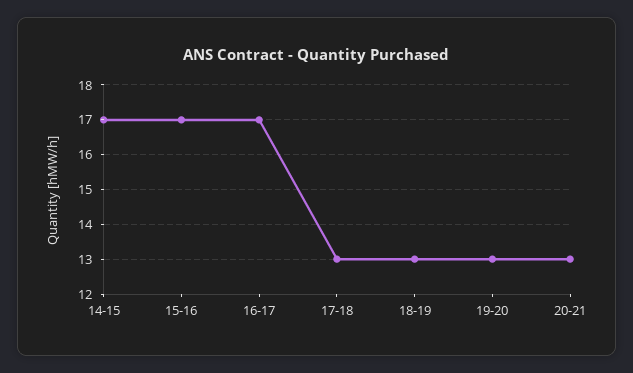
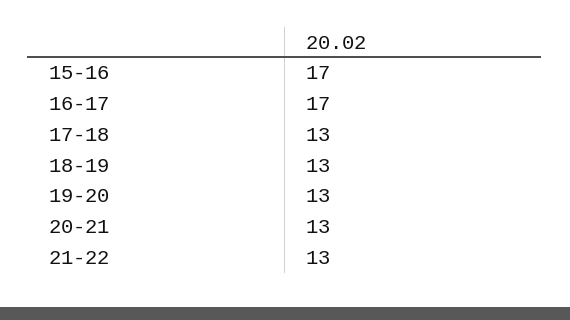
14-15: 17 -> none
21-22: none -> 13

